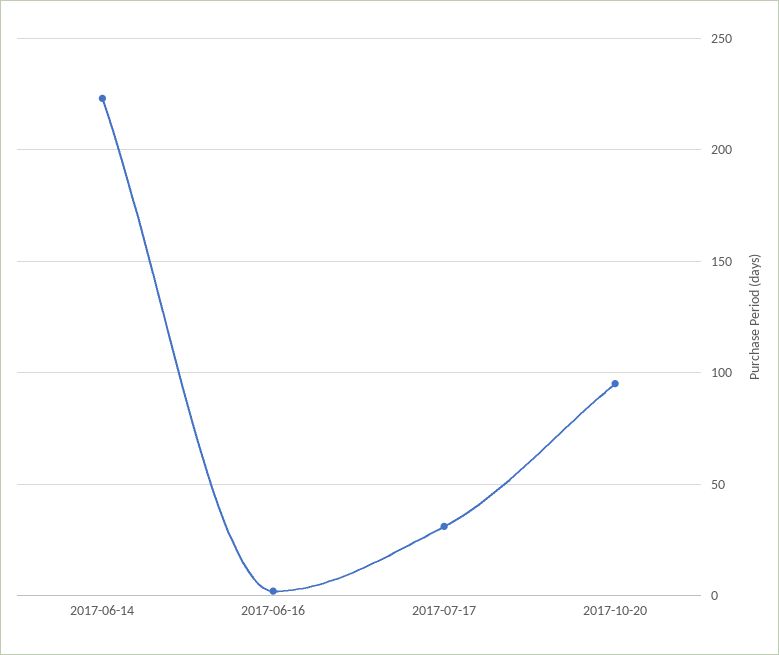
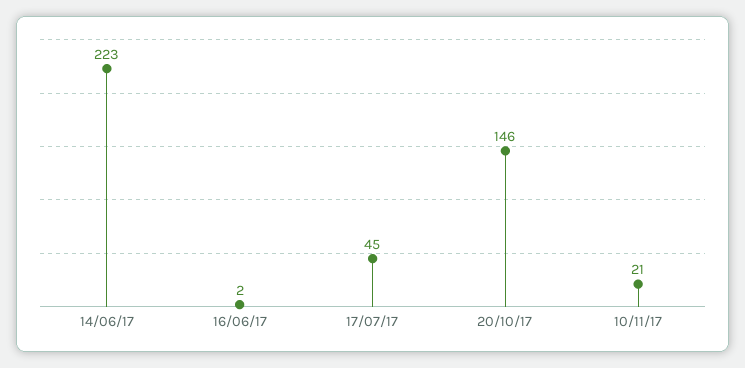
2017-07-17: 30 -> 45
2017-10-20: 95 -> 146
10/11/17: none -> 21

